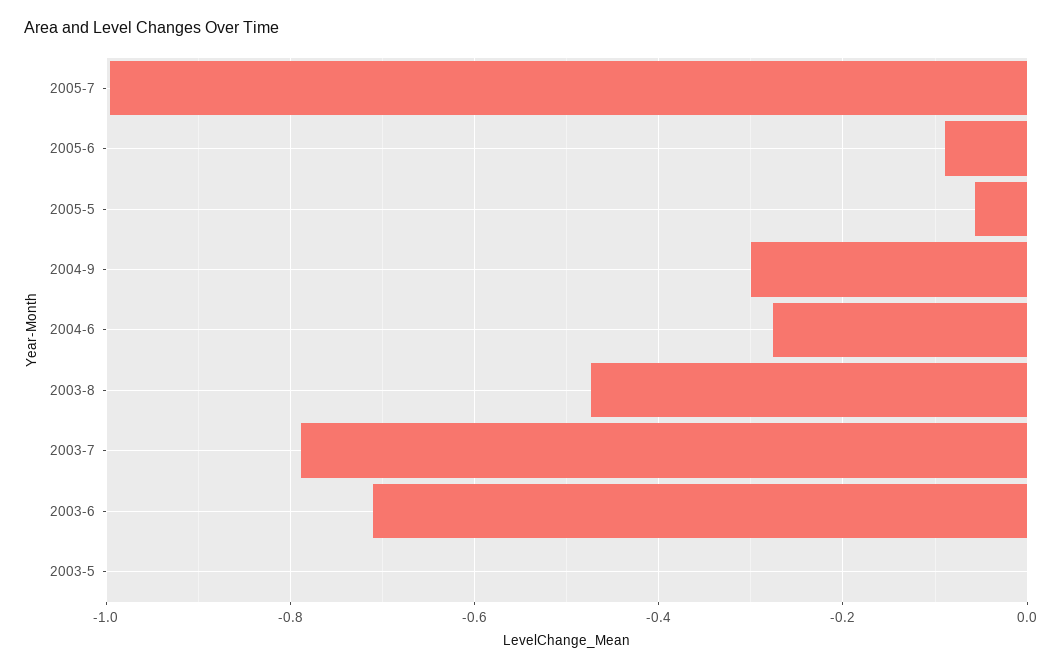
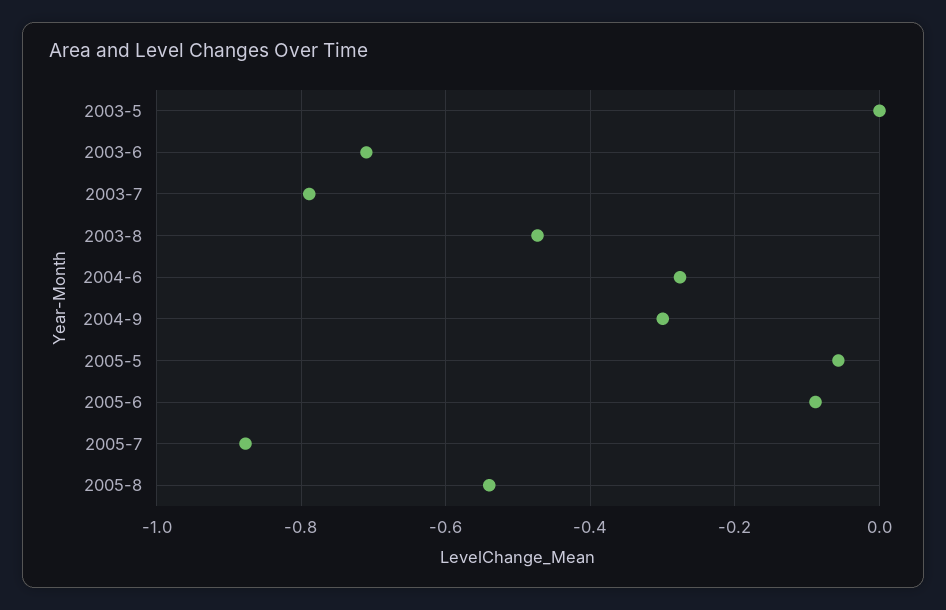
2005-7: -1 -> -0.88
2005-8: none -> -0.54

